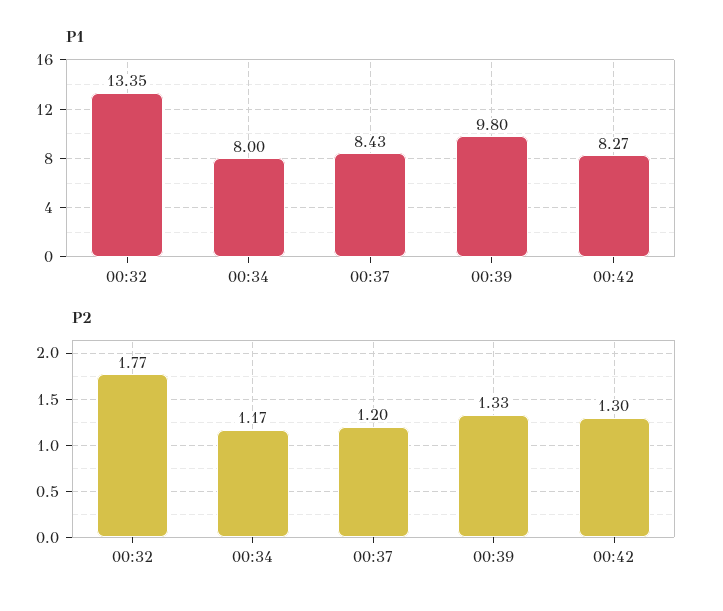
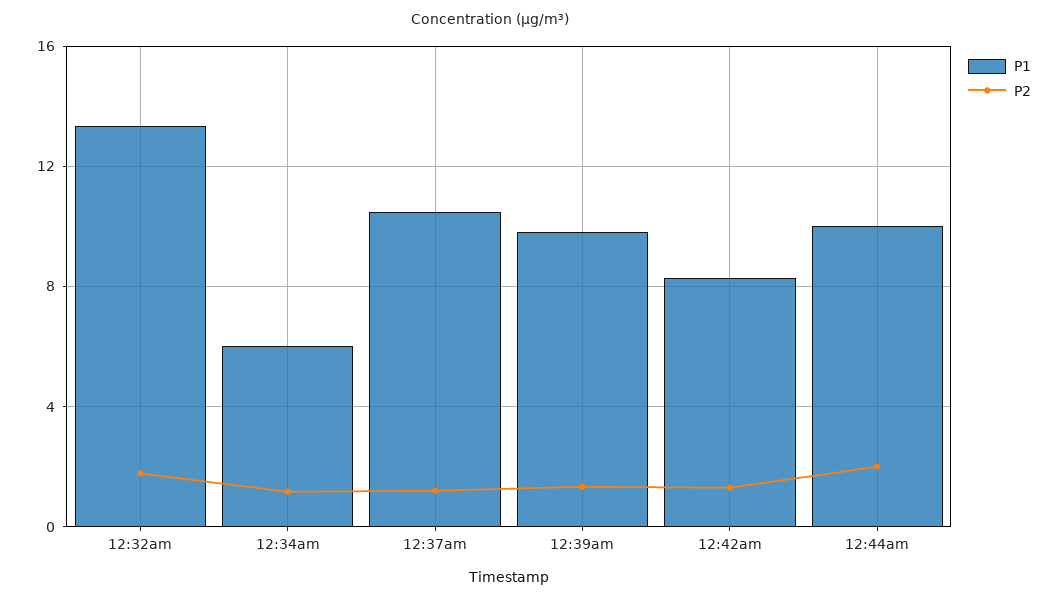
P1, 00:34: 8 -> 6
P1, 00:37: 8.43 -> 10.5
P1, 12:44am: none -> 10
P2, 12:44am: none -> 2

